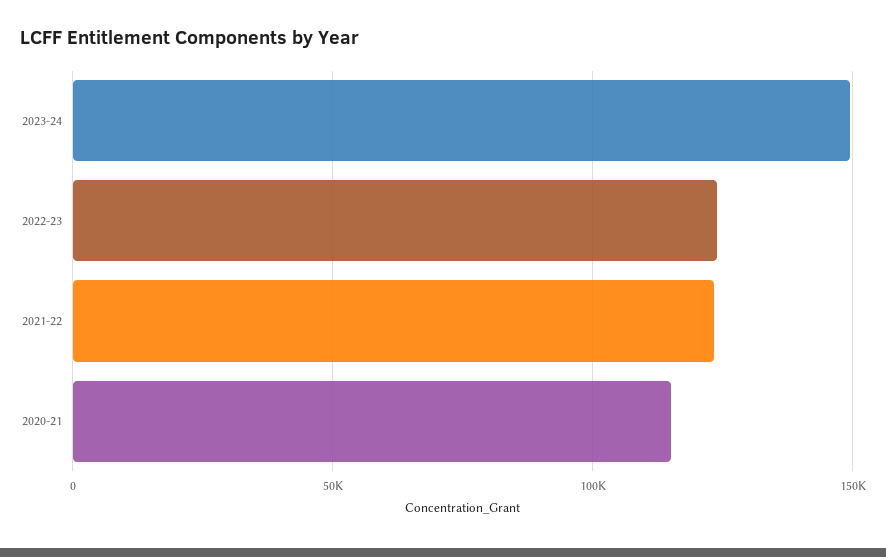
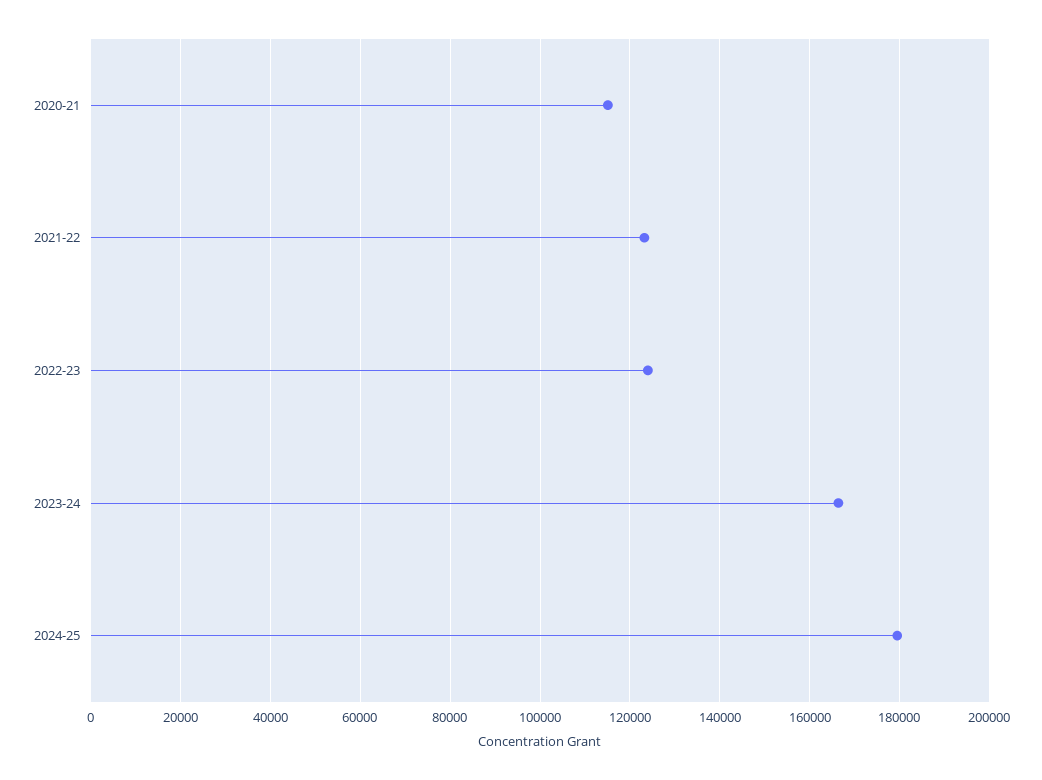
2023-24: 150000 -> 166000
2024-25: none -> 180000

